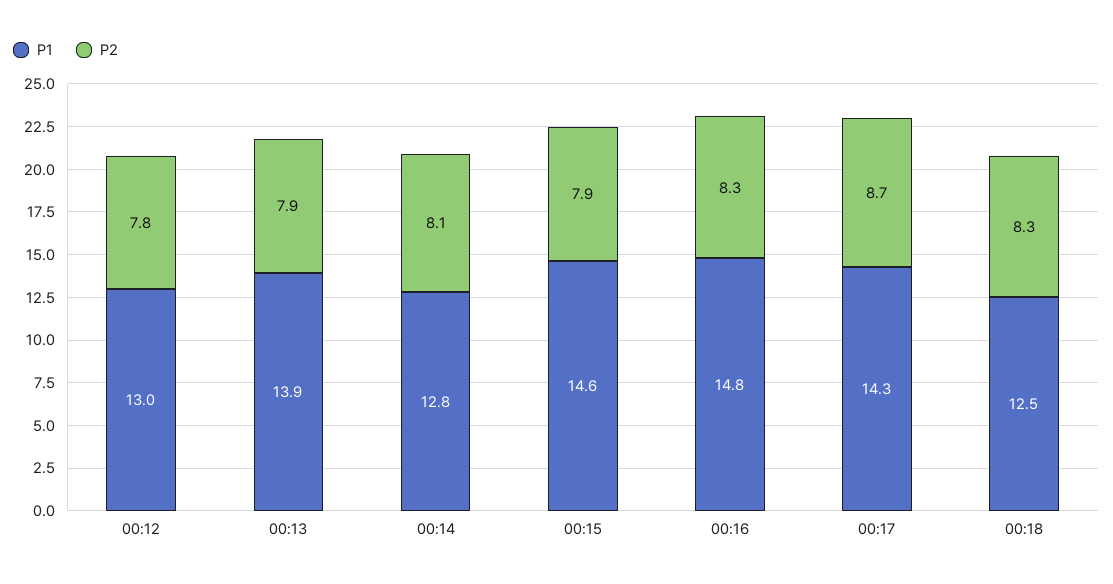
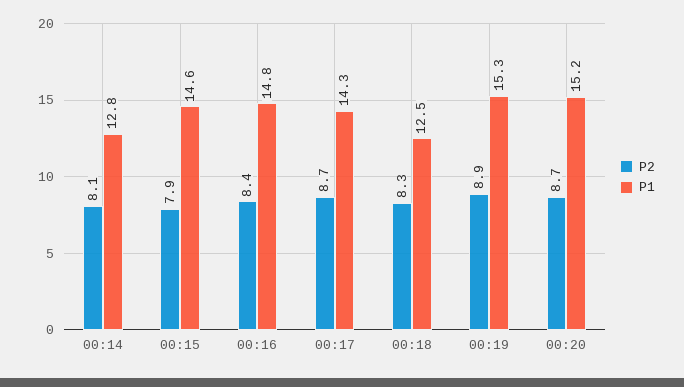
P1, 00:12: 13 -> none
P2, 00:12: 7.8 -> none
P1, 00:13: 13.9 -> none
P2, 00:13: 7.9 -> none
P2, 00:16: 8.3 -> 8.4
P2, 00:19: none -> 8.9
P1, 00:19: none -> 15.3
P2, 00:20: none -> 8.7
P1, 00:20: none -> 15.2

